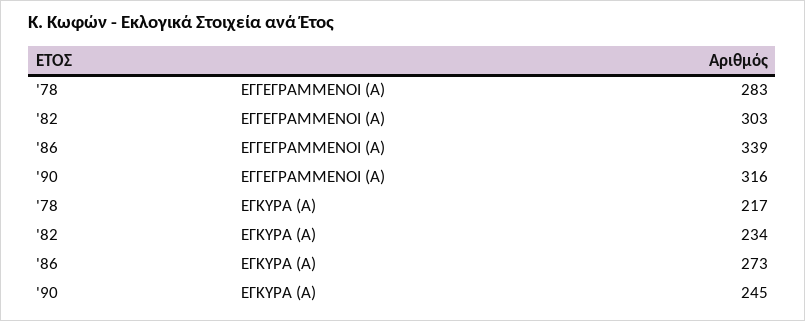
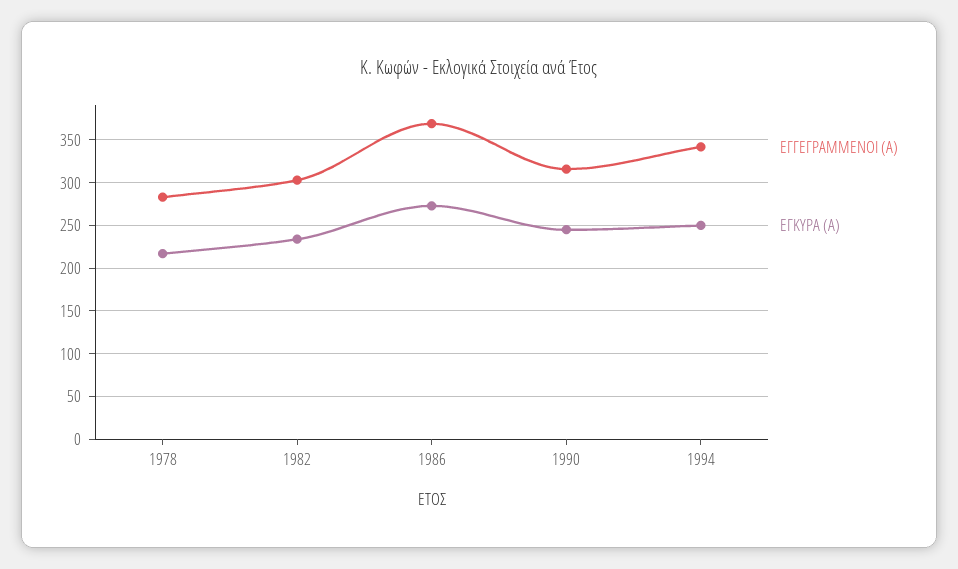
ΕΓΓΕΓΡΑΜΜΕΝΟΙ (Α), '86: 339 -> 370
ΕΓΓΕΓΡΑΜΜΕΝΟΙ (Α), 1994: none -> 340
ΕΓΚΥΡΑ (Α), 1994: none -> 250

